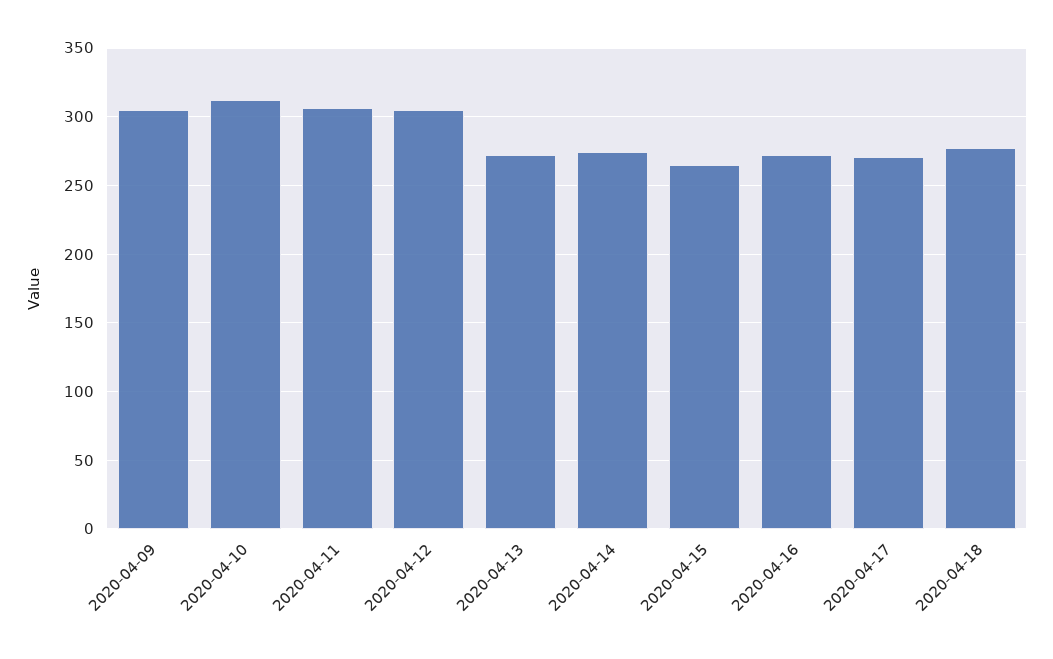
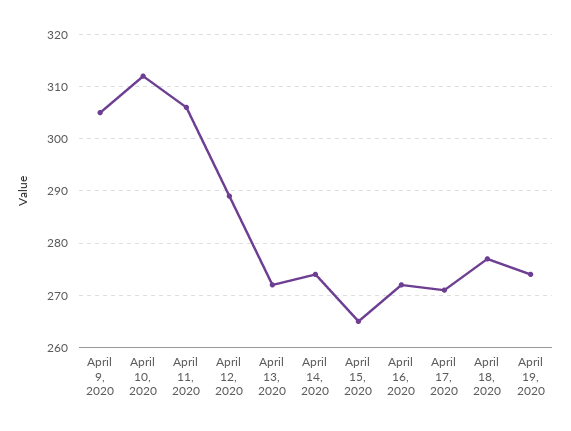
2020-04-12: 305 -> 290
April 19, 2020: none -> 275

